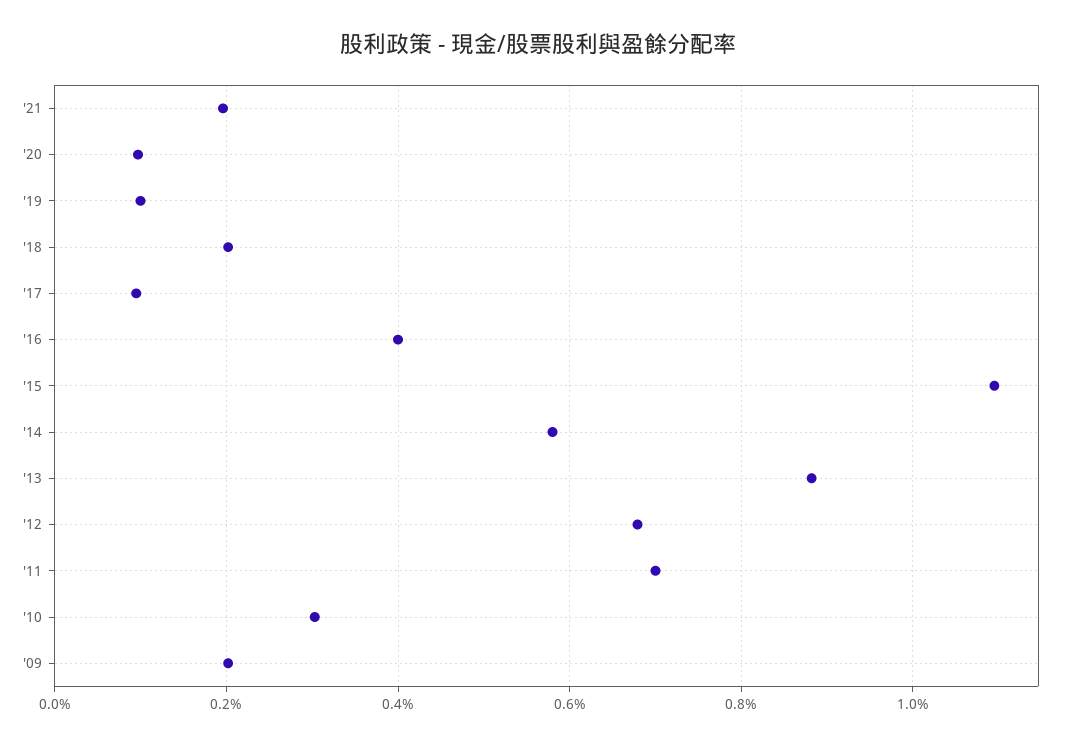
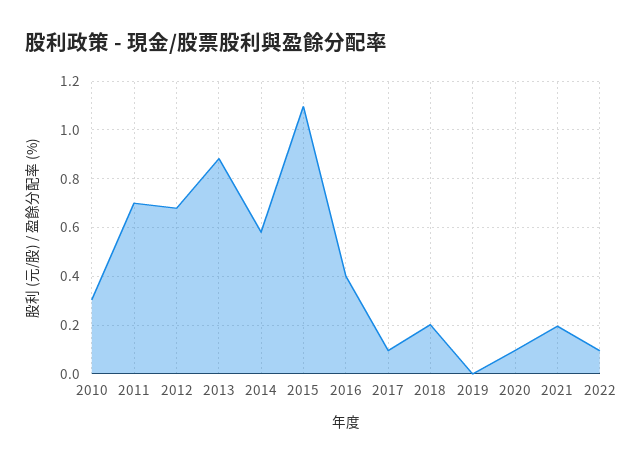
'19: 0.1 -> 0
'09: 0.2 -> none
2022: none -> 0.1

